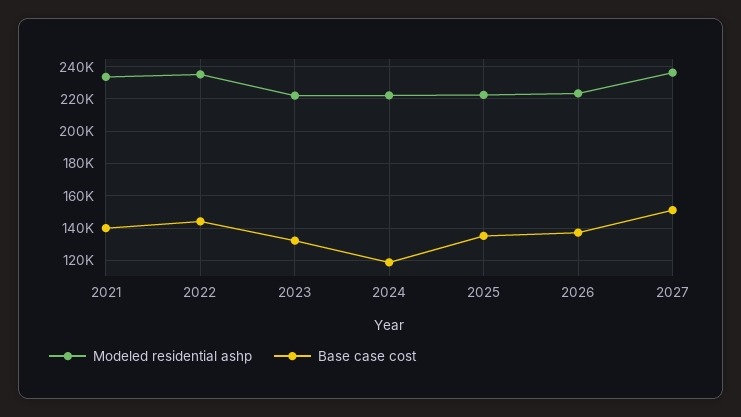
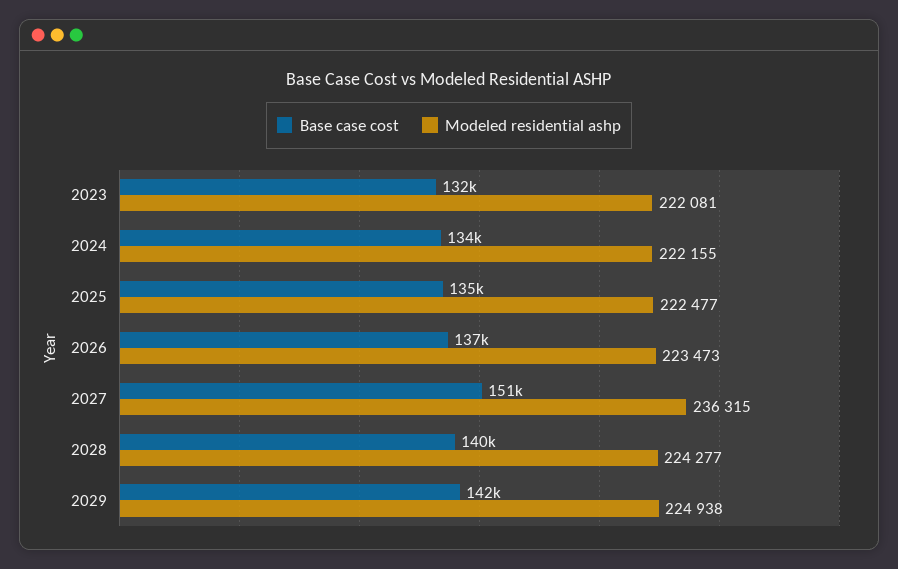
Modeled residential ashp, 2021: 235000 -> none
Base case cost, 2021: 140000 -> none
Modeled residential ashp, 2022: 235000 -> none
Base case cost, 2022: 145000 -> none
Base case cost, 2024: 120000 -> 134000
Base case cost, 2028: none -> 140000
Modeled residential ashp, 2028: none -> 224277
Base case cost, 2029: none -> 142000
Modeled residential ashp, 2029: none -> 224938

